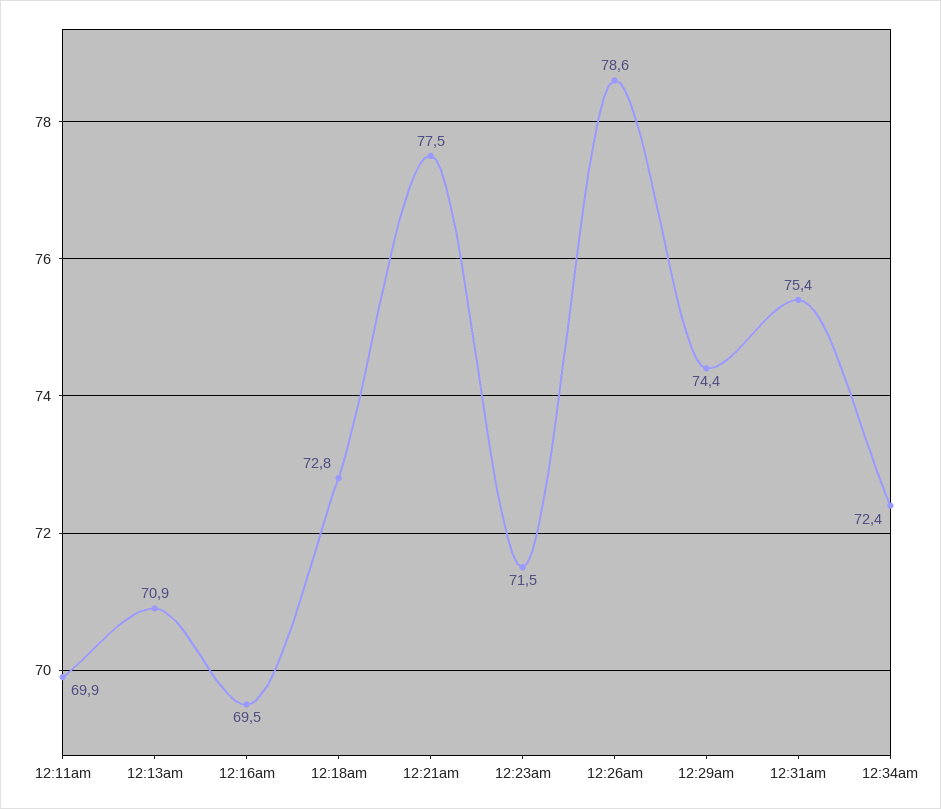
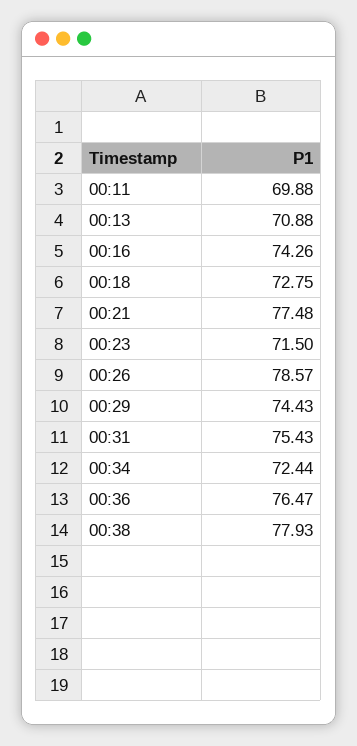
12:16am: 69.5 -> 74.26
00:36: none -> 76.47
00:38: none -> 77.93

